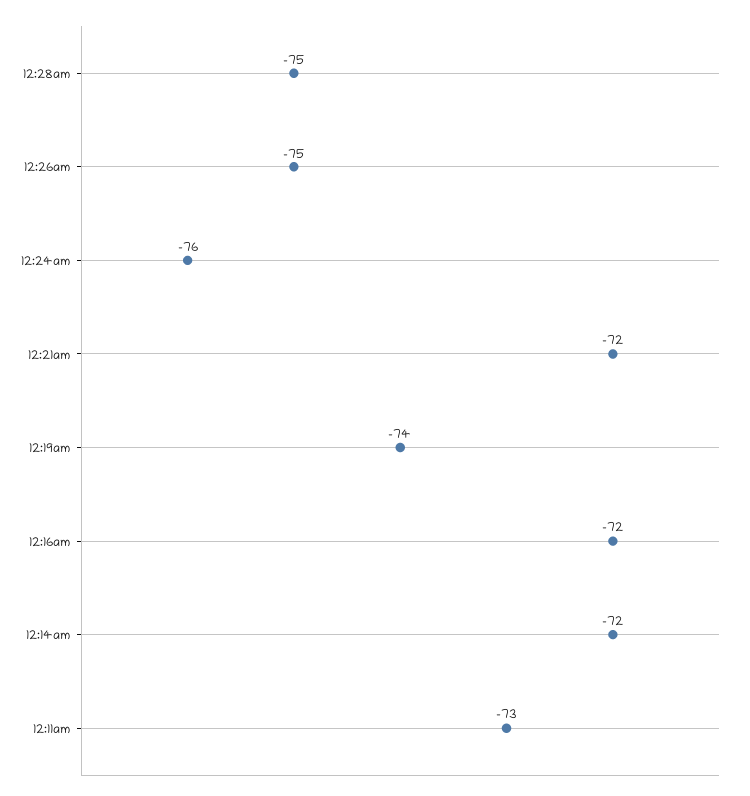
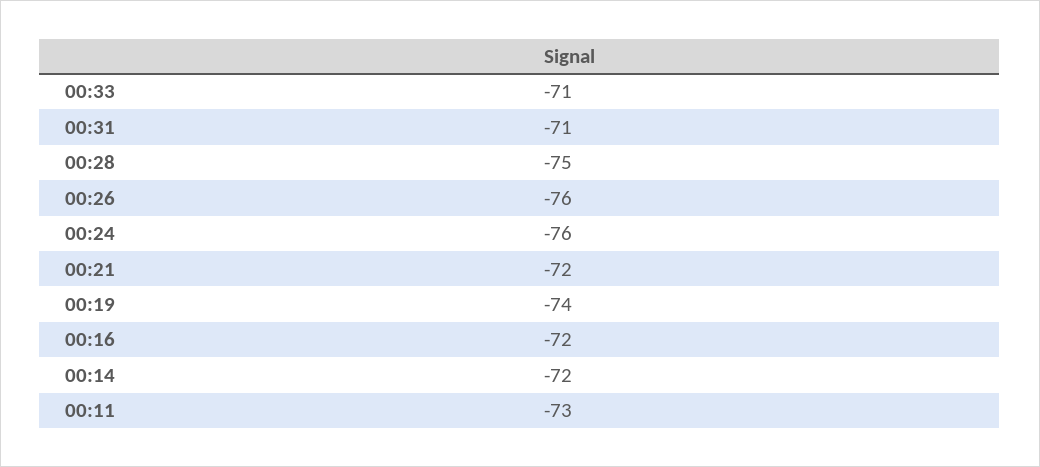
12:26am: -75 -> -76
00:33: none -> -71
00:31: none -> -71

